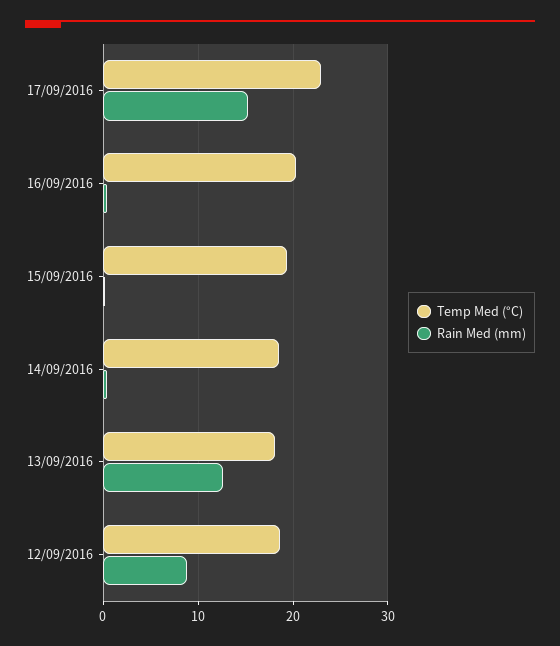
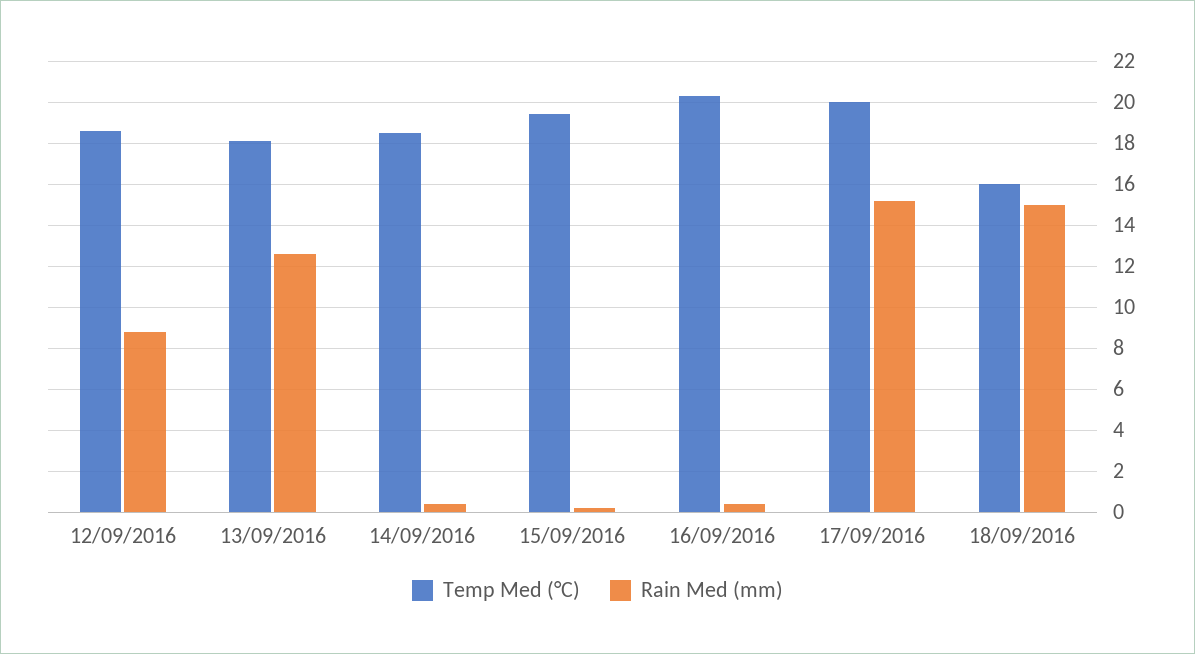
Temp Med (°C), 17/09/2016: 23 -> 20
Temp Med (°C), 18/09/2016: none -> 16
Rain Med (mm), 18/09/2016: none -> 15

